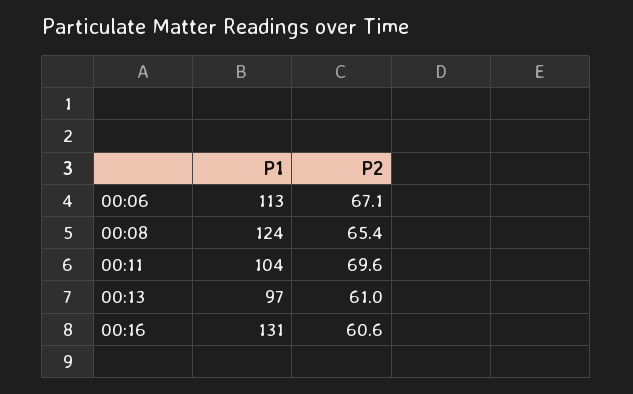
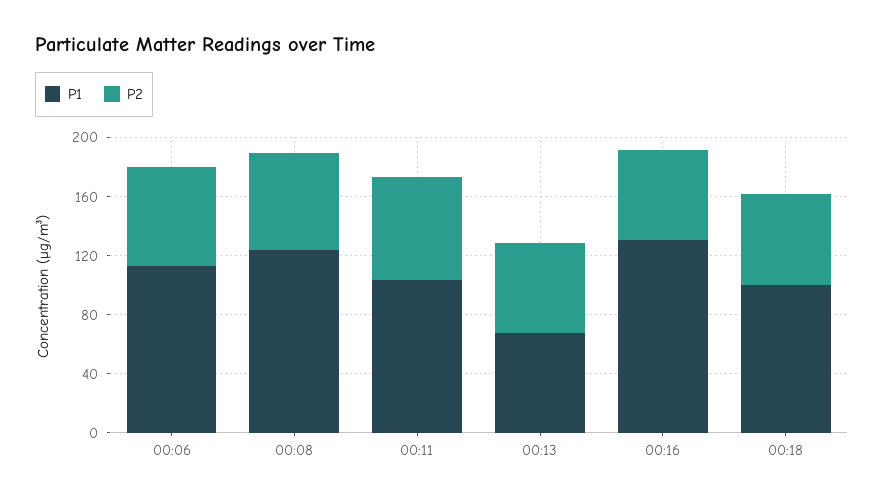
P1, 00:13: 97 -> 70
P1, 00:18: none -> 100
P2, 00:18: none -> 60

